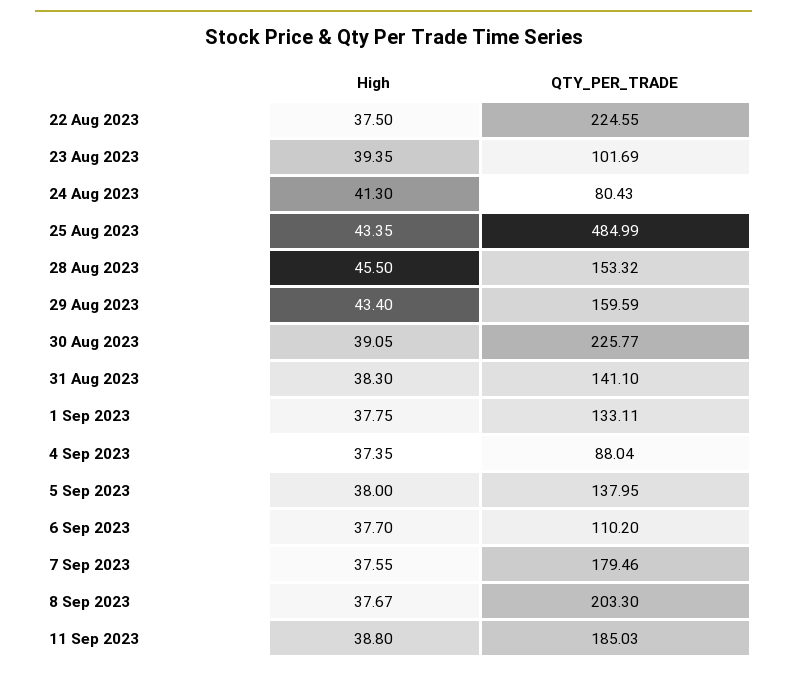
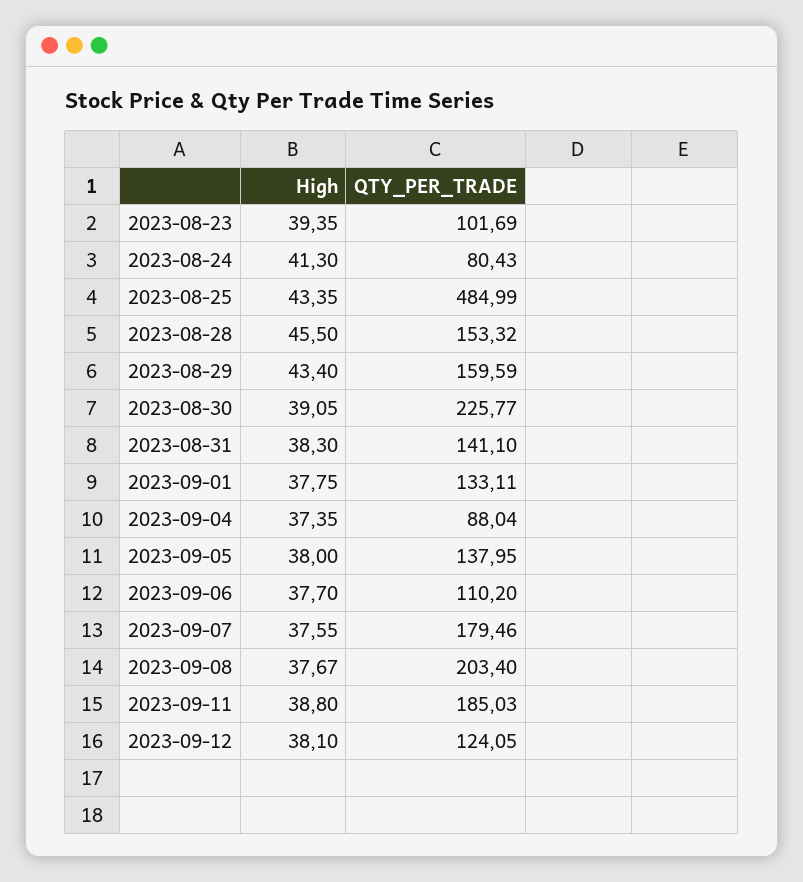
High, 22 Aug 2023: 37.5 -> none
QTY_PER_TRADE, 22 Aug 2023: 224.55 -> none
QTY_PER_TRADE, 8 Sep 2023: 203.3 -> 203.4
High, 2023-09-12: none -> 38.1
QTY_PER_TRADE, 2023-09-12: none -> 124.05

